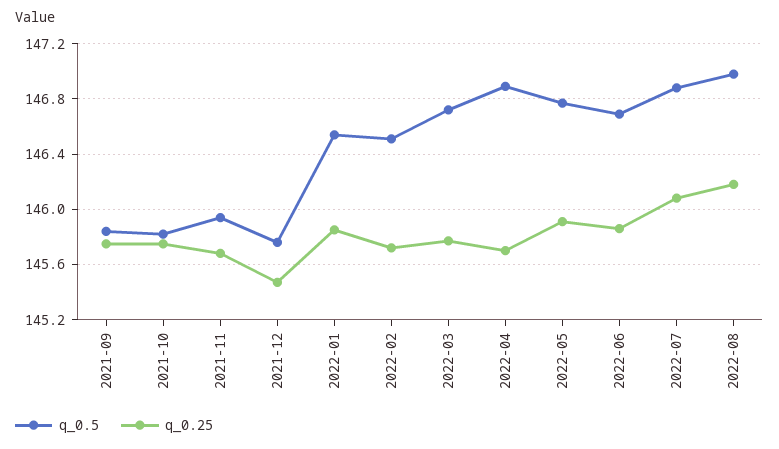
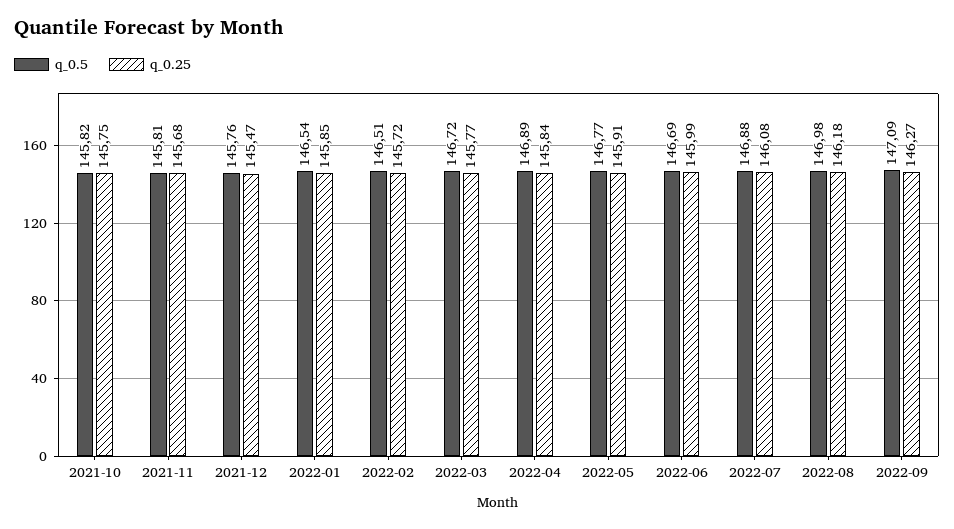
q_0.5, 2021-09: 145.85 -> none
q_0.25, 2021-09: 145.75 -> none
q_0.5, 2021-11: 145.95 -> 145.81
q_0.25, 2022-04: 145.7 -> 145.84
q_0.25, 2022-06: 145.85 -> 145.99
q_0.5, 2022-09: none -> 147.09
q_0.25, 2022-09: none -> 146.27

